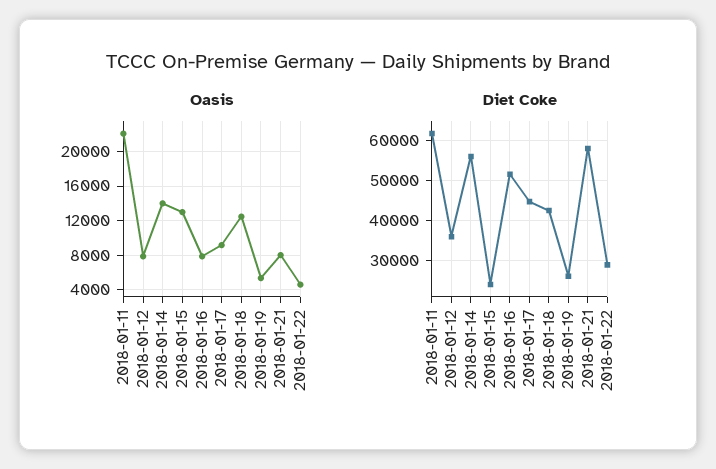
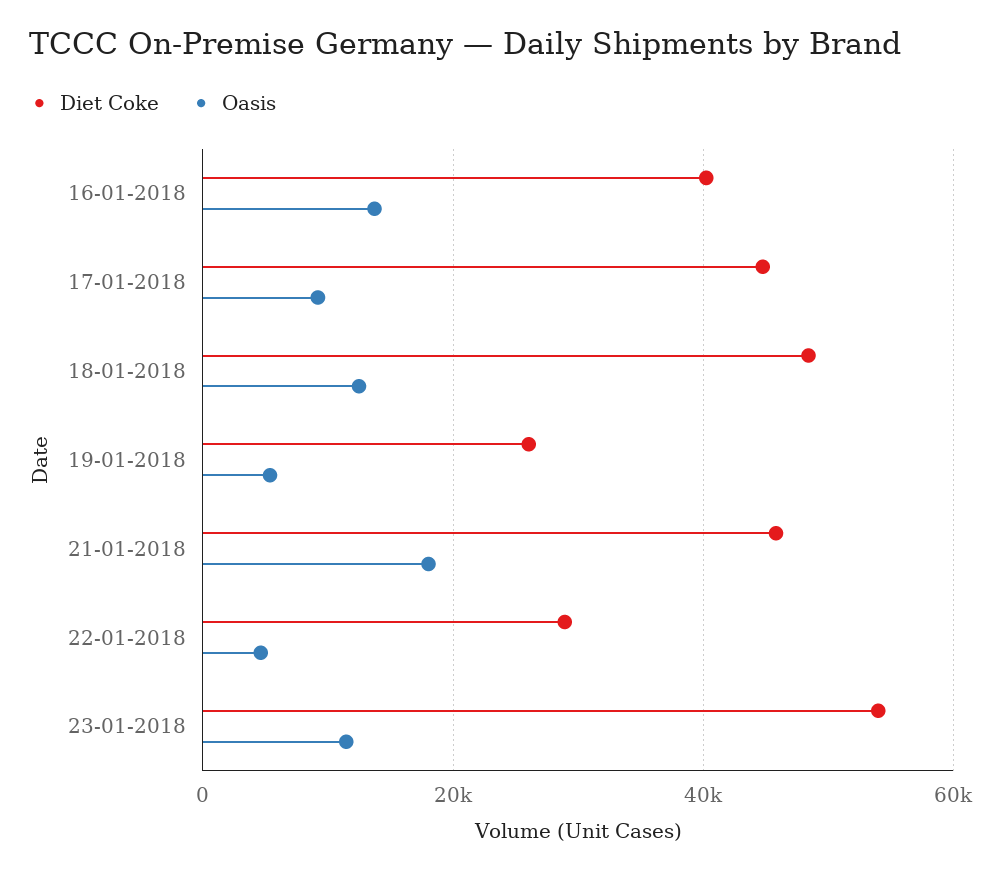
Oasis, 2018-01-11: 22000 -> none
Oasis, 2018-01-12: 8000 -> none
Oasis, 2018-01-14: 14000 -> none
Oasis, 2018-01-15: 13000 -> none
Oasis, 2018-01-16: 8000 -> 14000
Oasis, 2018-01-21: 8000 -> 18000
Diet Coke, 2018-01-11: 62000 -> none
Diet Coke, 2018-01-12: 36000 -> none
Diet Coke, 2018-01-14: 56000 -> none
Diet Coke, 2018-01-15: 24000 -> none
Diet Coke, 2018-01-16: 52000 -> 40000
Diet Coke, 2018-01-18: 42000 -> 48000
Diet Coke, 2018-01-21: 58000 -> 46000
Diet Coke, 23-01-2018: none -> 54000
Oasis, 23-01-2018: none -> 12000

